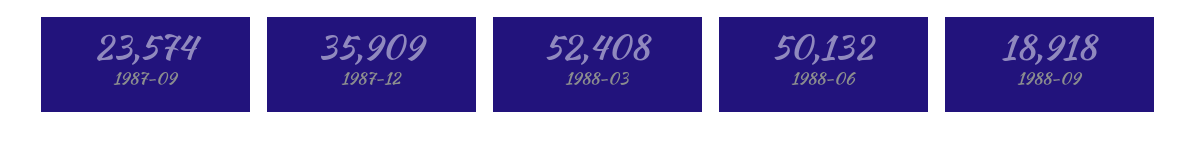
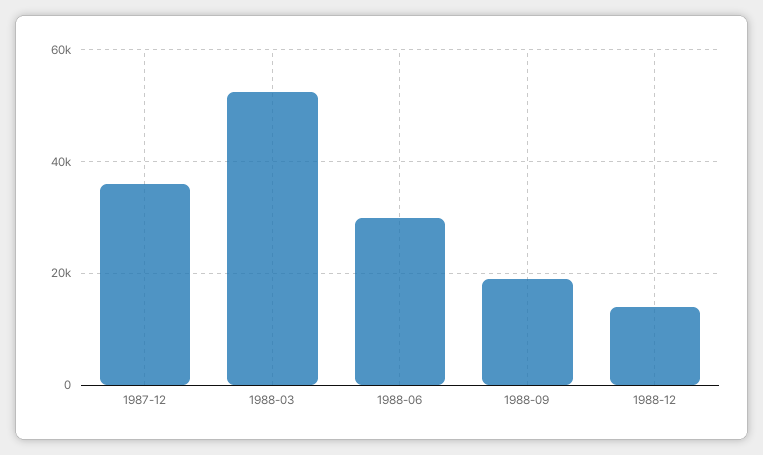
1987-09: 23574 -> none
1988-06: 50132 -> 30000
1988-12: none -> 14000

